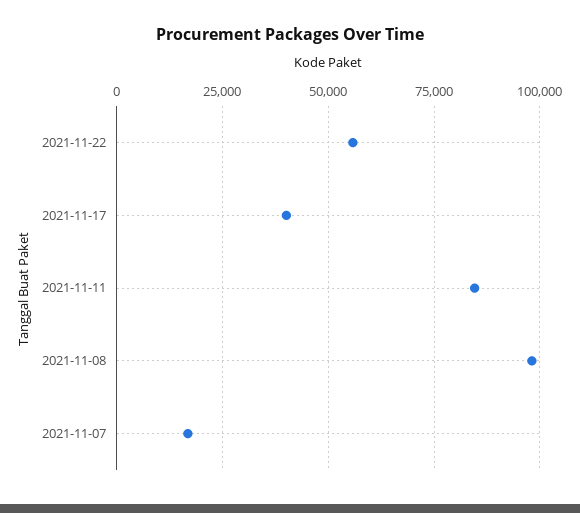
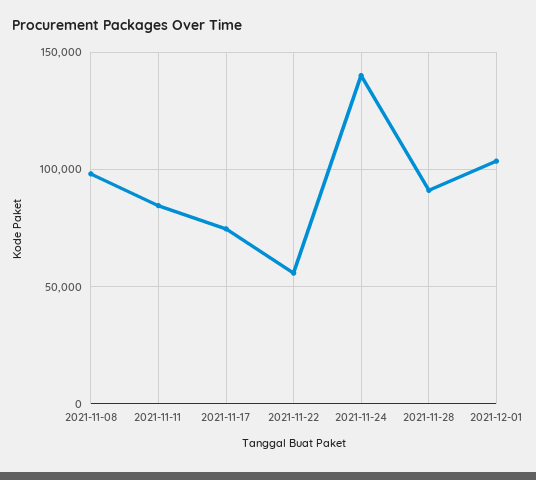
2021-11-17: 40000 -> 75000
2021-11-07: 17500 -> none
2021-11-24: none -> 140000
2021-11-28: none -> 90000
2021-12-01: none -> 105000

